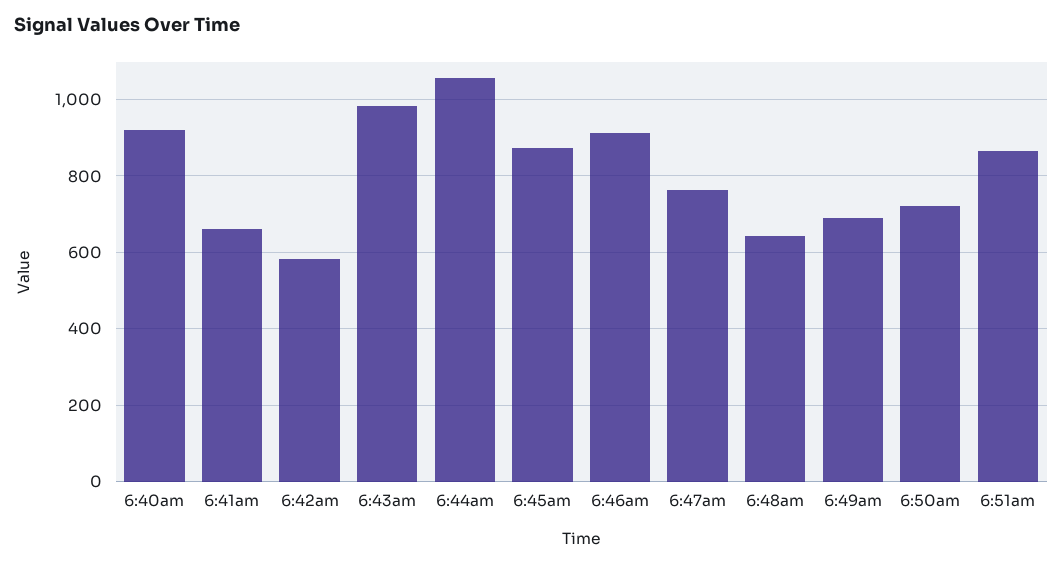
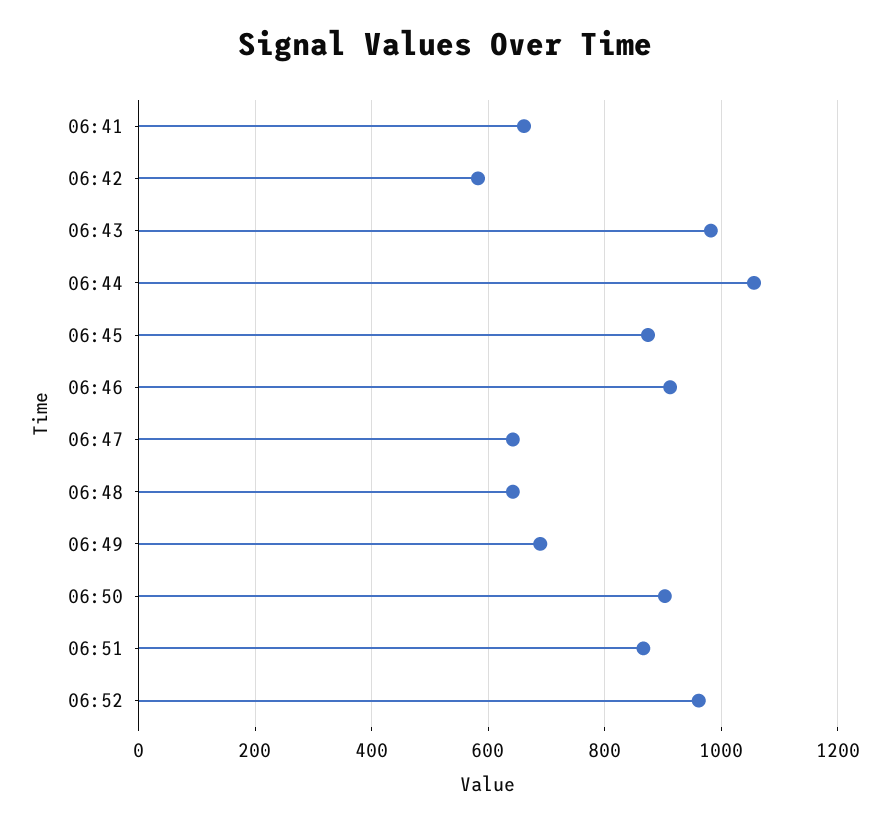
6:40am: 920 -> none
6:47am: 760 -> 640
6:50am: 720 -> 900
06:52: none -> 960

